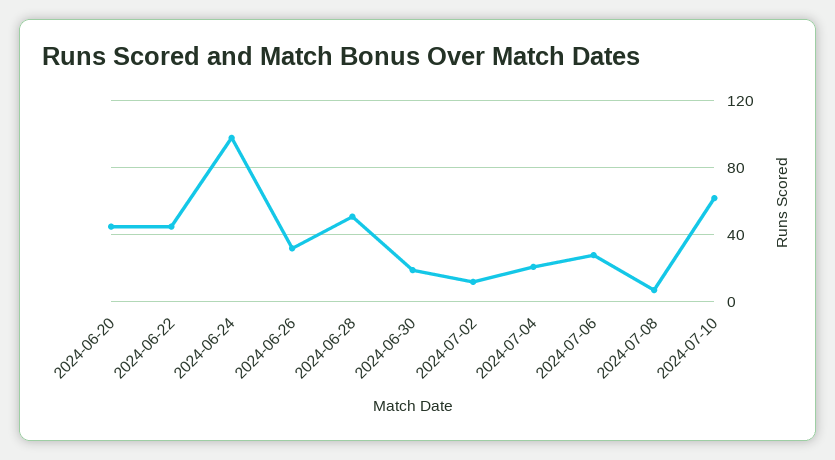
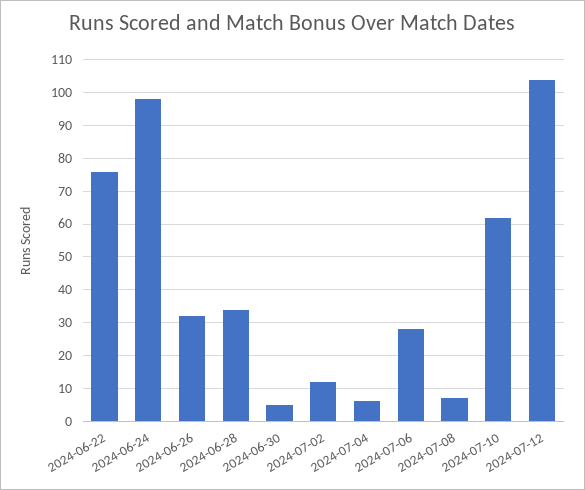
2024-06-20: 45 -> none
2024-06-22: 45 -> 75
2024-06-28: 50 -> 35
2024-06-30: 20 -> 5
2024-07-04: 20 -> 5
2024-07-12: none -> 105

